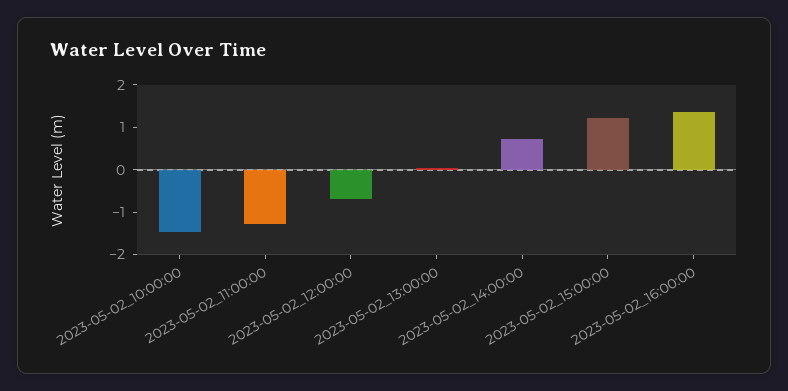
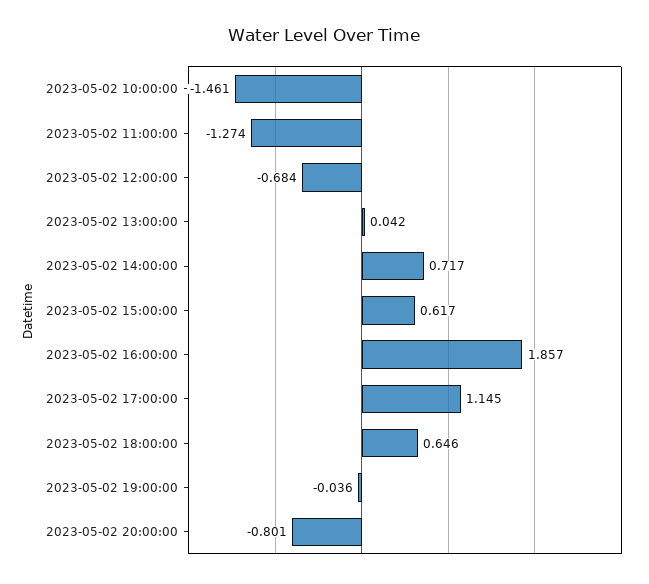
2023-05-02_15:00:00: 1.2 -> 0.617
2023-05-02_16:00:00: 1.4 -> 1.857
2023-05-02 17:00:00: none -> 1.145
2023-05-02 18:00:00: none -> 0.646
2023-05-02 19:00:00: none -> -0.036
2023-05-02 20:00:00: none -> -0.801

